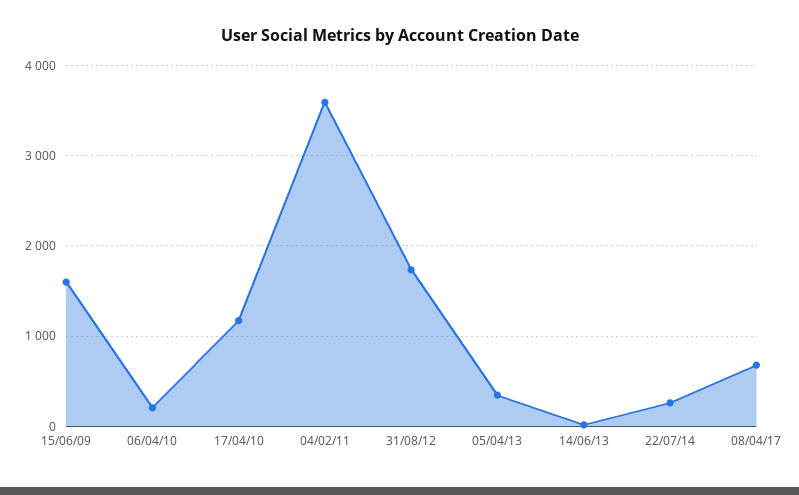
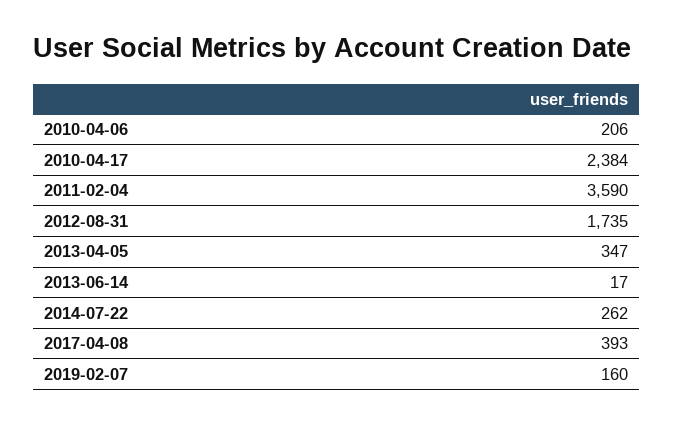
15/06/09: 1600 -> none
17/04/10: 1200 -> 2384
08/04/17: 700 -> 393
2019-02-07: none -> 160

